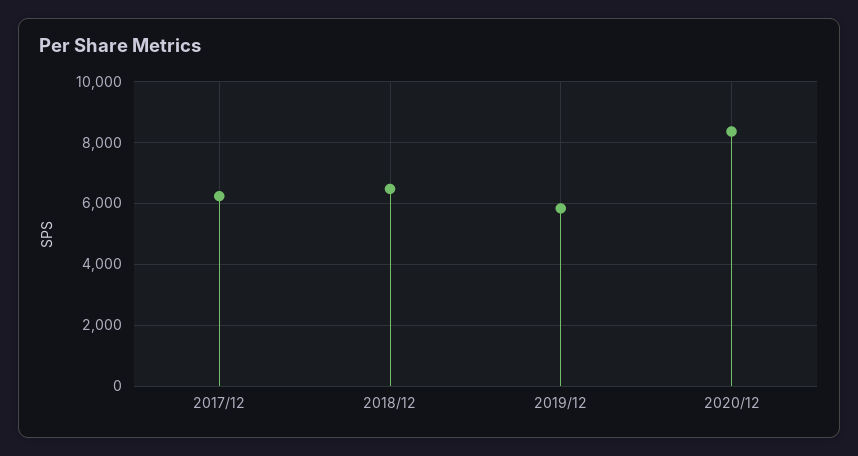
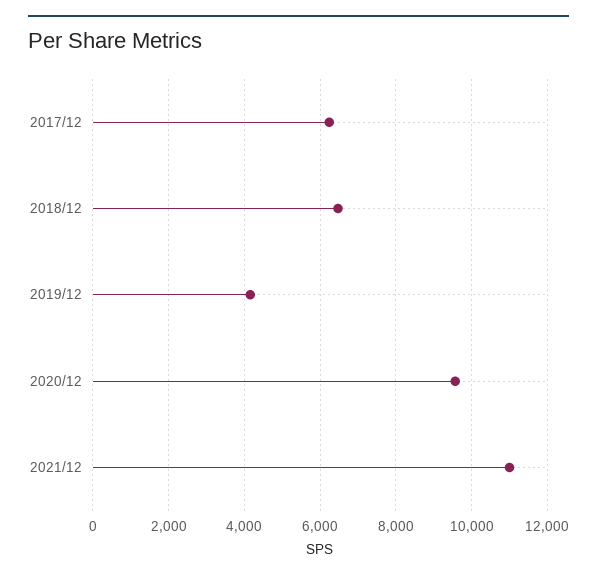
2019/12: 5800 -> 4200
2020/12: 8400 -> 9600
2021/12: none -> 11000

